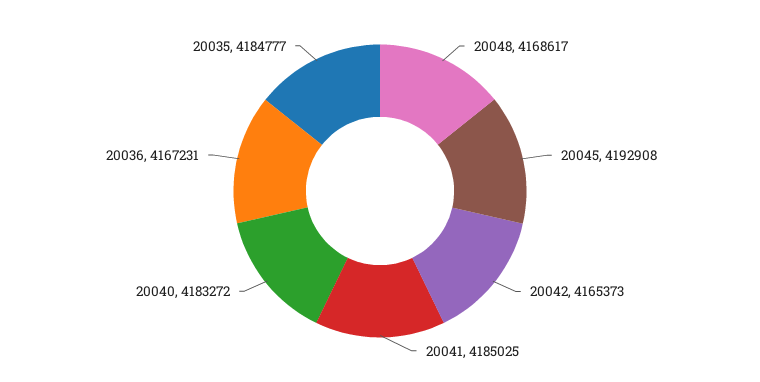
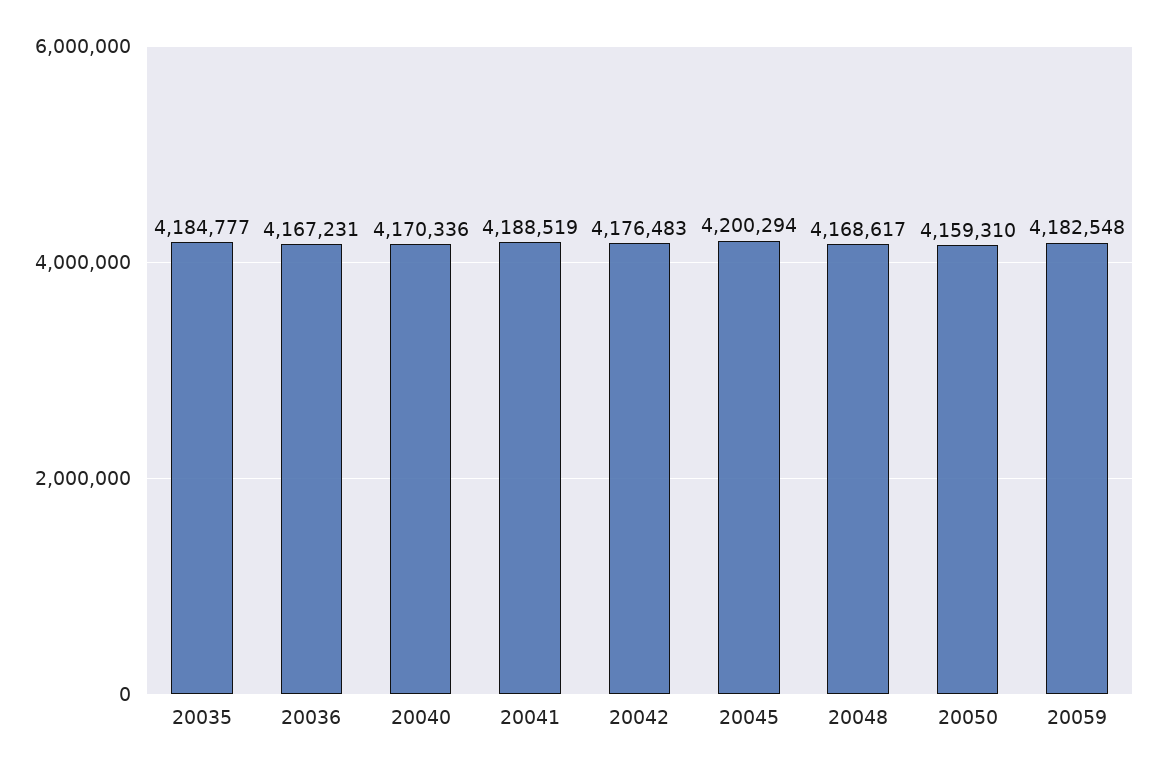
20045: 4192908 -> 4200294
20042: 4165373 -> 4176483
20041: 4185025 -> 4188519
20040: 4183272 -> 4170336
20050: none -> 4159310
20059: none -> 4182548

